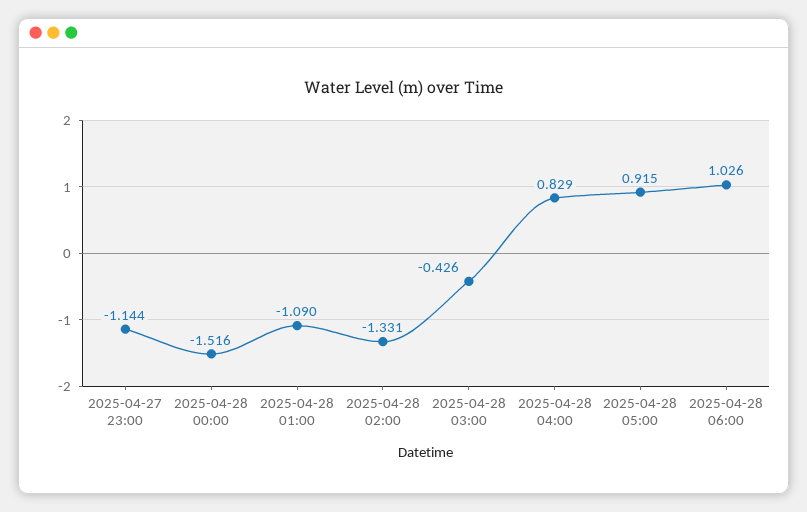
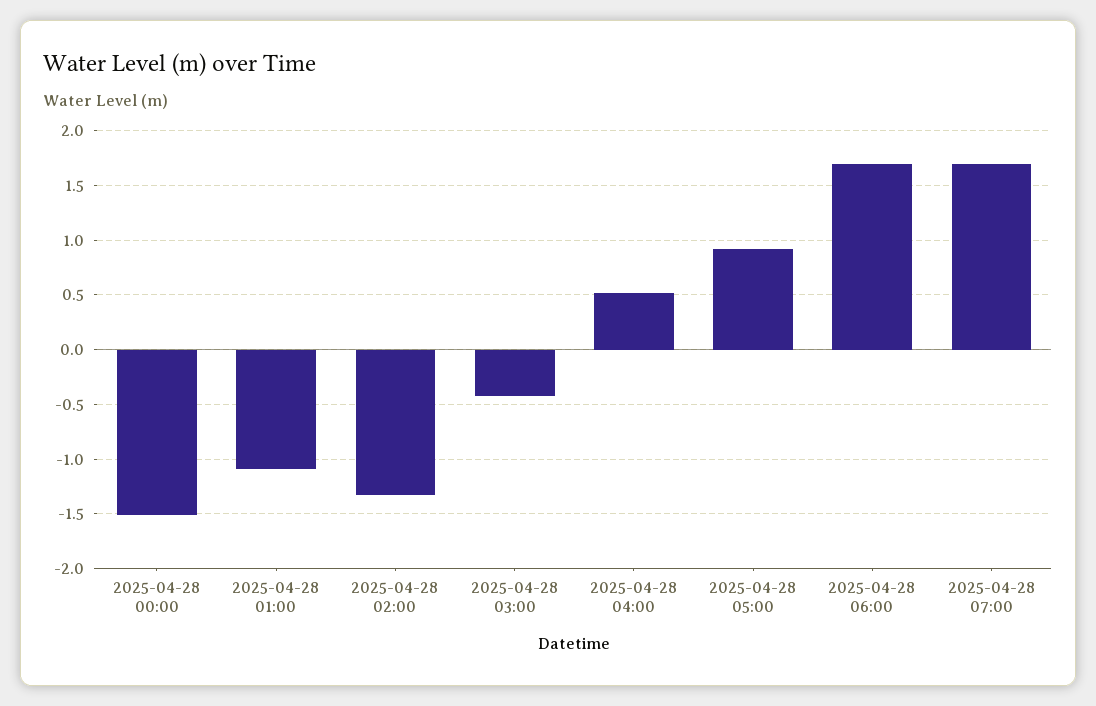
2025-04-27 23:00: -1.144 -> none
2025-04-28 04:00: 0.829 -> 0.5
2025-04-28 06:00: 1.026 -> 1.7
2025-04-28 07:00: none -> 1.7

